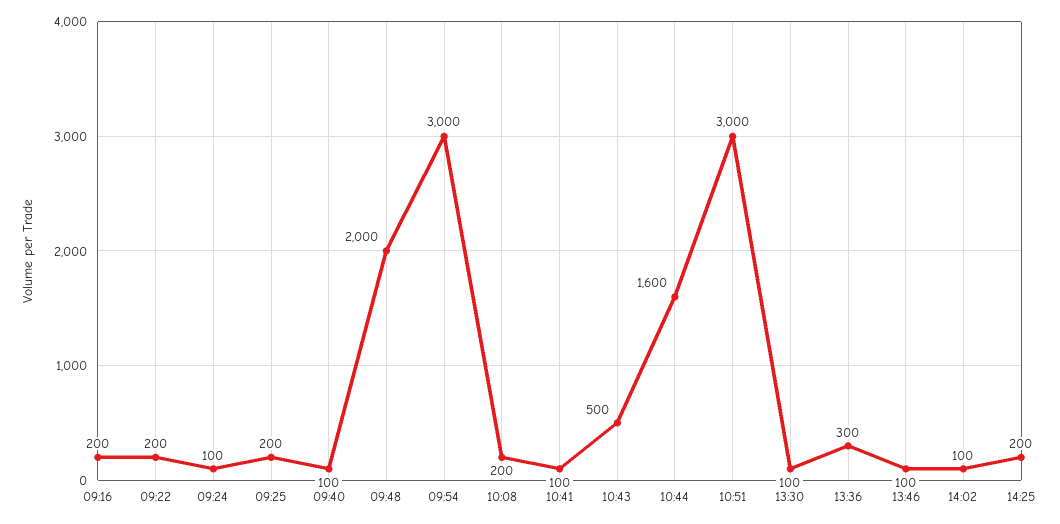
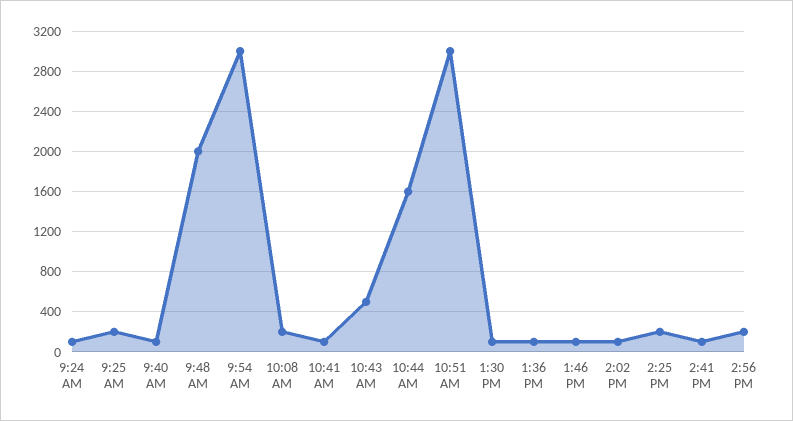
09:16: 200 -> none
09:22: 200 -> none
13:36: 300 -> 100
2:41 PM: none -> 100
2:56 PM: none -> 200

